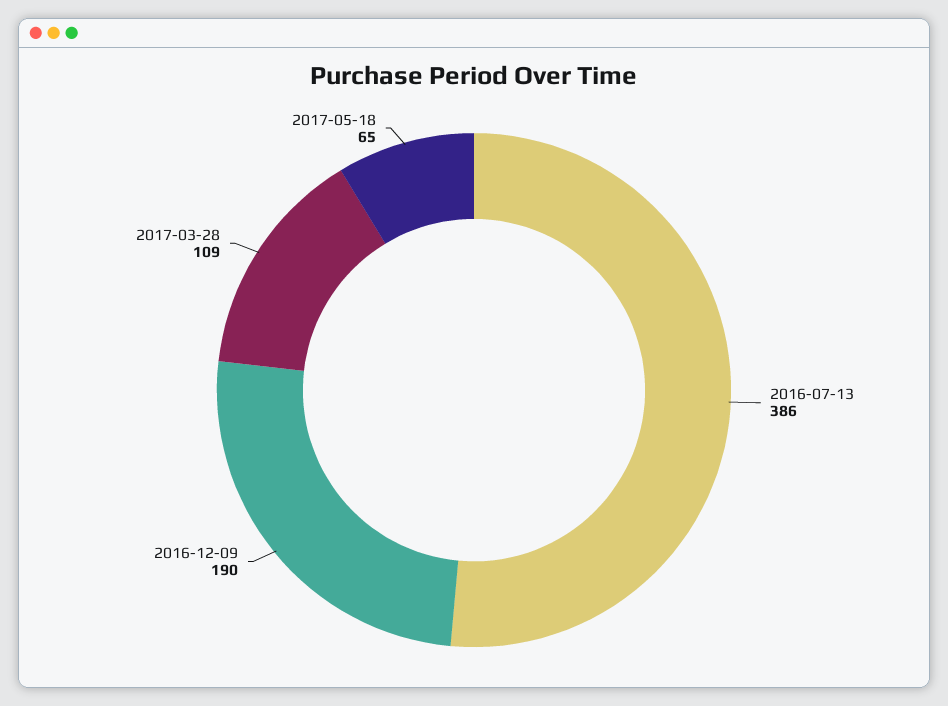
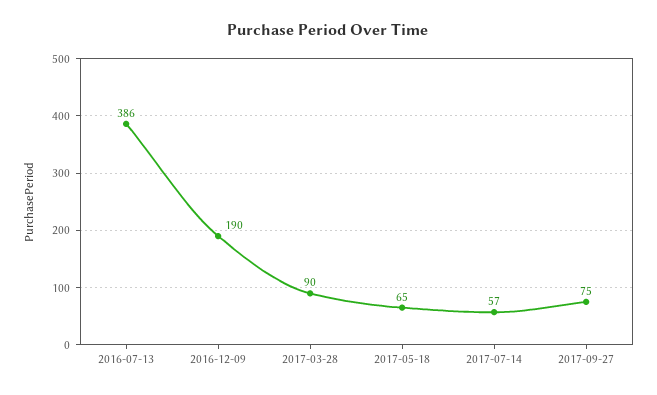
2017-03-28: 109 -> 90
2017-07-14: none -> 57
2017-09-27: none -> 75

